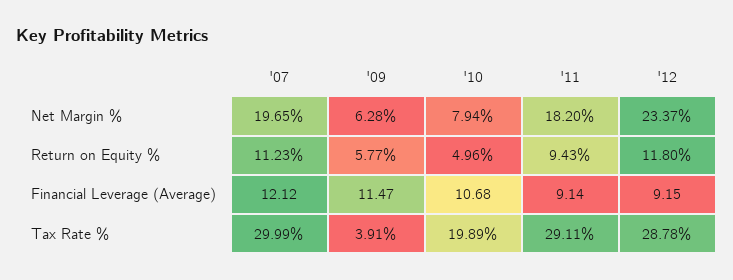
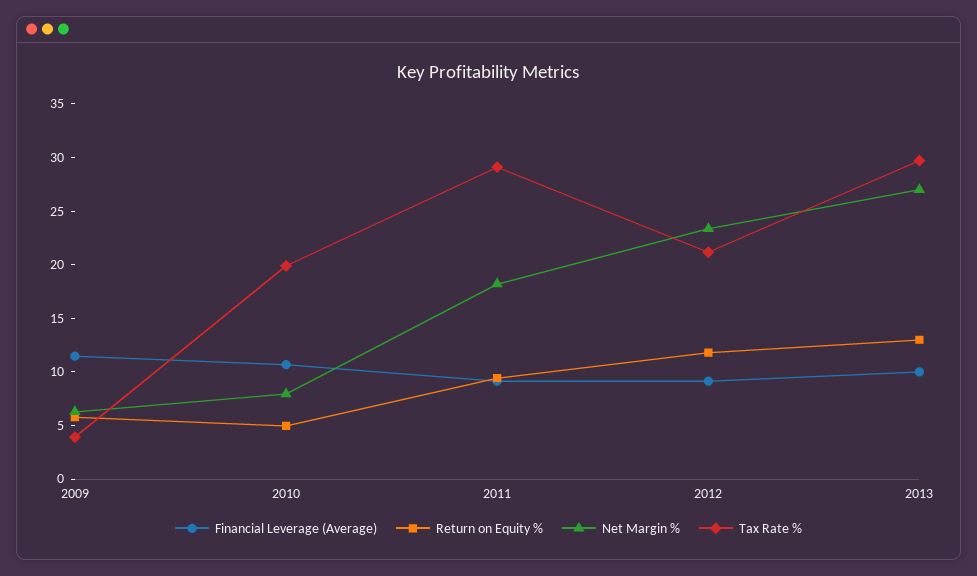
Net Margin %, '07: 19.65 -> none
Return on Equity %, '07: 11.23 -> none
Financial Leverage (Average), '07: 12.12 -> none
Tax Rate %, '07: 29.99 -> none
Tax Rate %, '12: 28.78 -> 21
Financial Leverage (Average), 2013: none -> 10
Return on Equity %, 2013: none -> 13
Net Margin %, 2013: none -> 27
Tax Rate %, 2013: none -> 30

